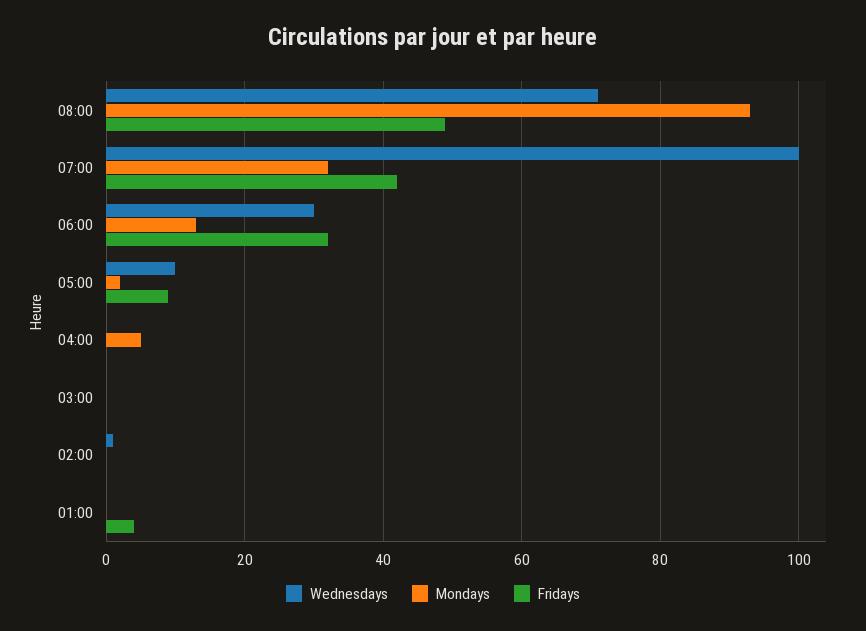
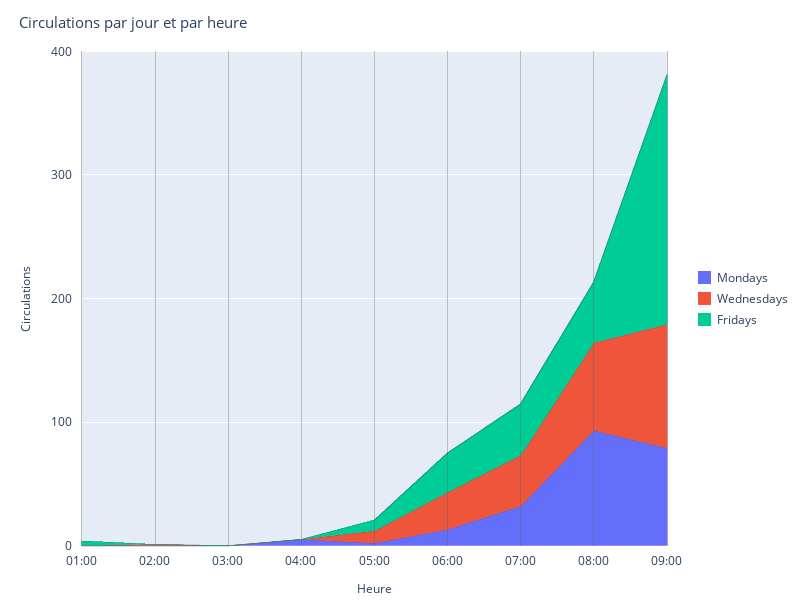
Wednesdays, 07:00: 100 -> 40
Mondays, 09:00: none -> 80
Wednesdays, 09:00: none -> 100
Fridays, 09:00: none -> 200

